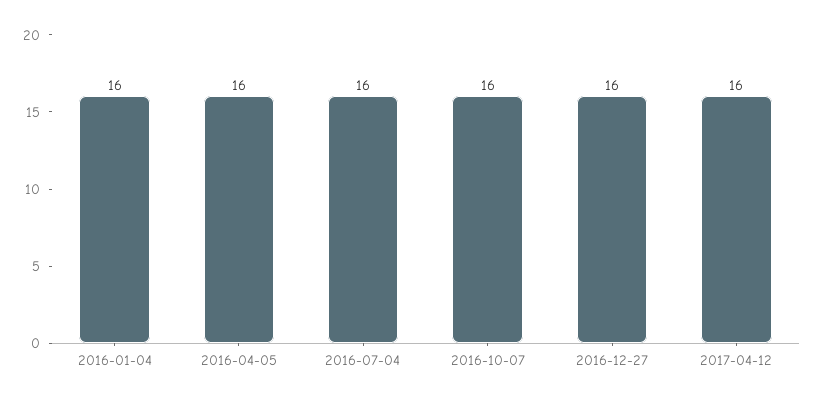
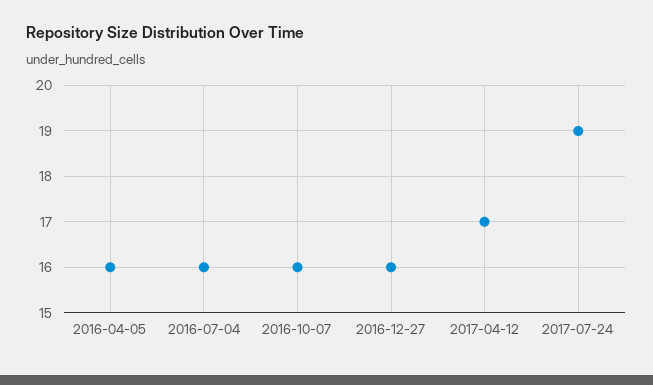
2016-01-04: 16 -> none
2017-04-12: 16 -> 17
2017-07-24: none -> 19

